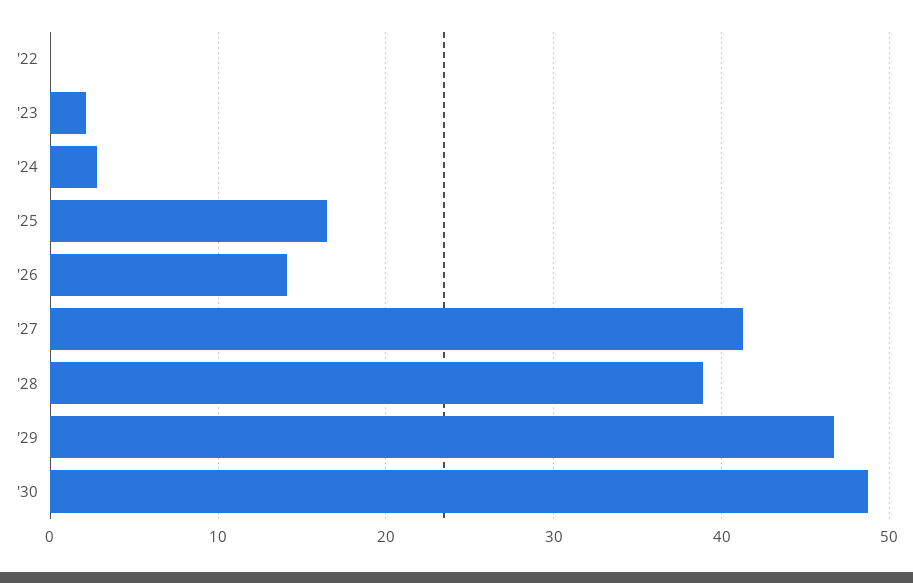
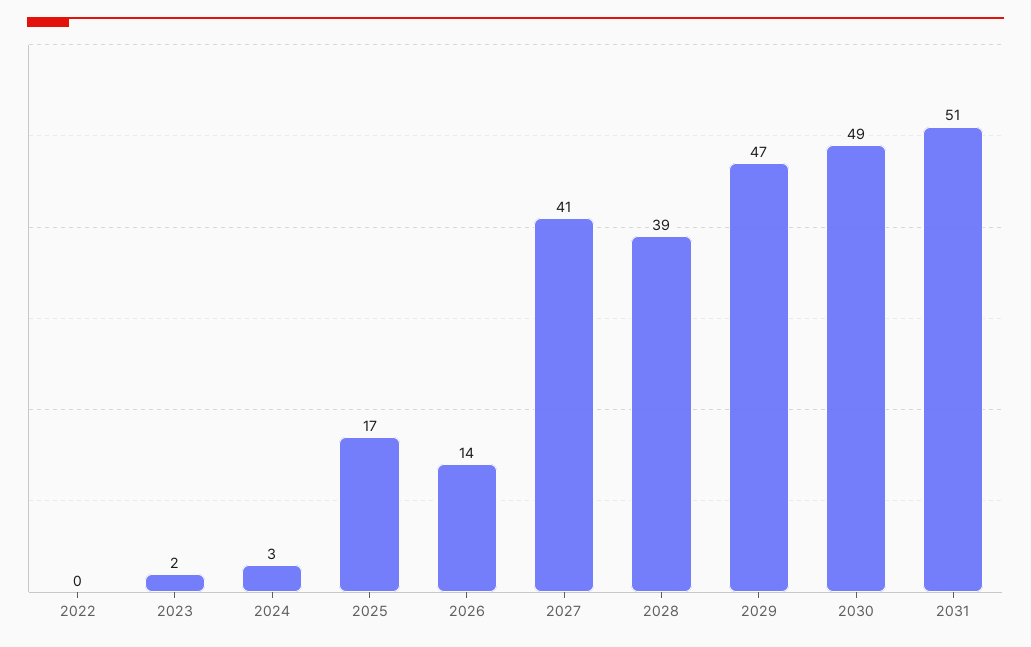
2031: none -> 51

